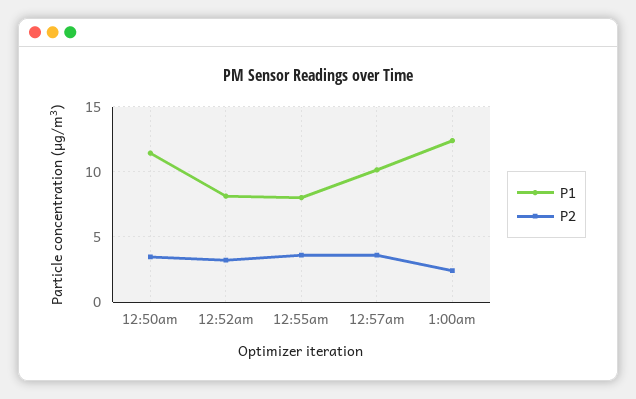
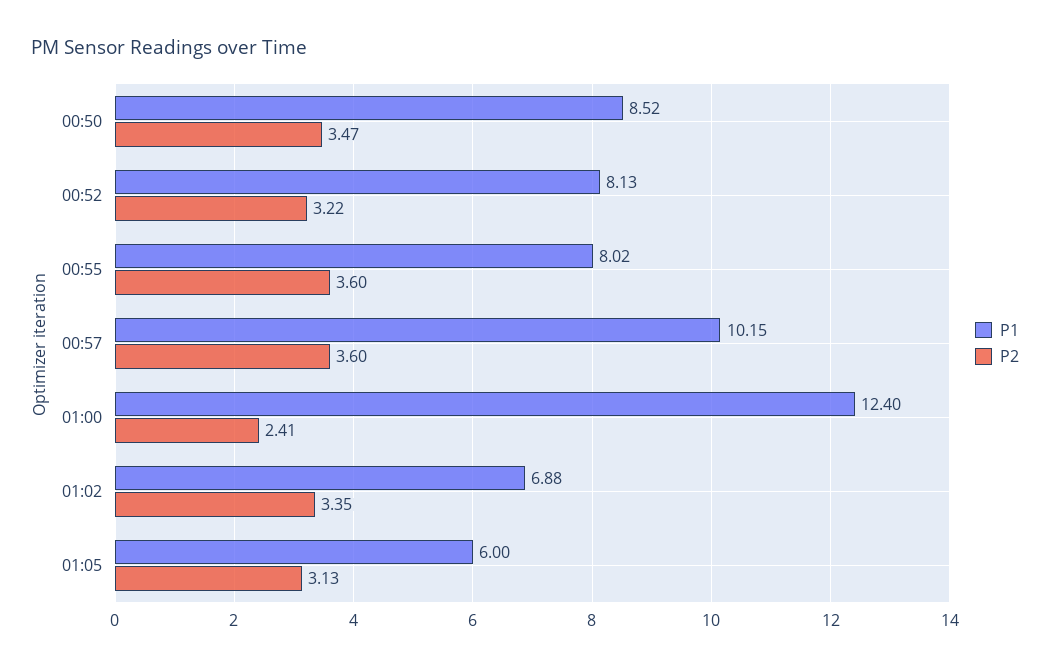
P1, 12:50am: 11.5 -> 8.52
P1, 01:02: none -> 6.88
P2, 01:02: none -> 3.35
P1, 01:05: none -> 6
P2, 01:05: none -> 3.13

